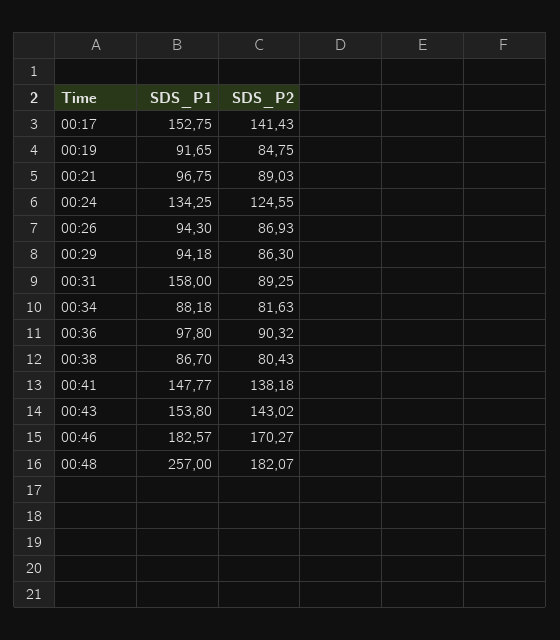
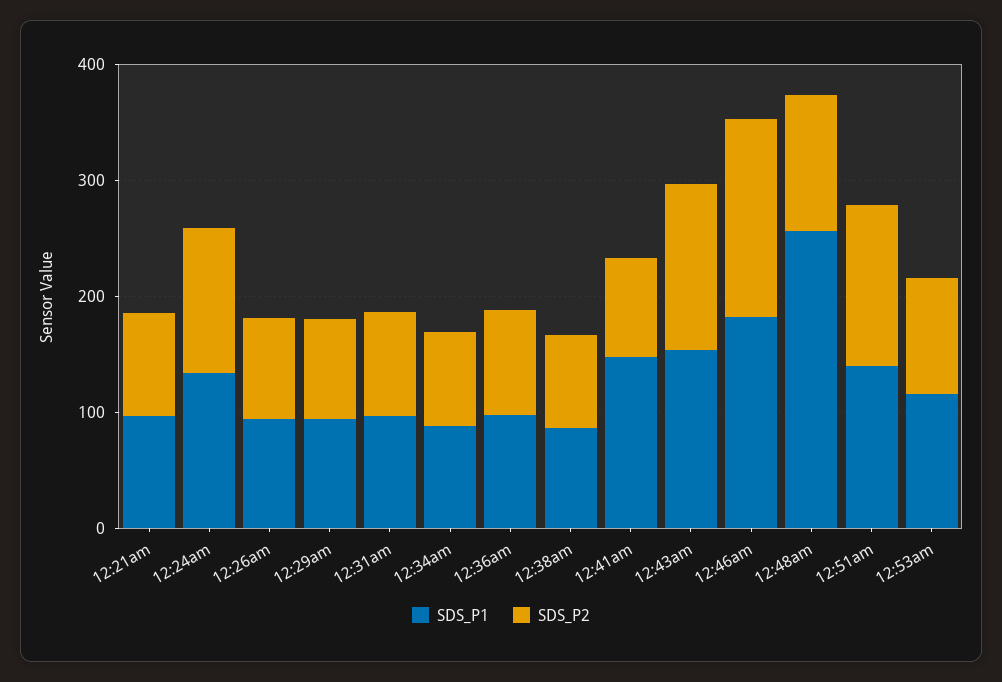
SDS_P1, 00:17: 152.75 -> none
SDS_P2, 00:17: 141.43 -> none
SDS_P1, 00:19: 91.65 -> none
SDS_P2, 00:19: 84.75 -> none
SDS_P1, 00:31: 158 -> 100
SDS_P2, 00:41: 138.18 -> 80
SDS_P2, 00:48: 182.07 -> 120
SDS_P1, 12:51am: none -> 140
SDS_P2, 12:51am: none -> 140
SDS_P1, 12:53am: none -> 120
SDS_P2, 12:53am: none -> 100

